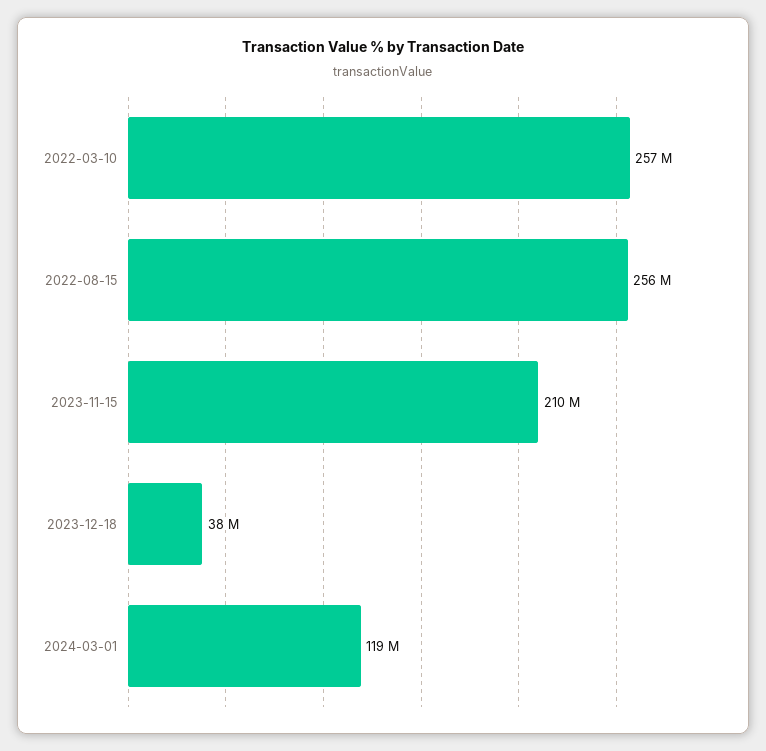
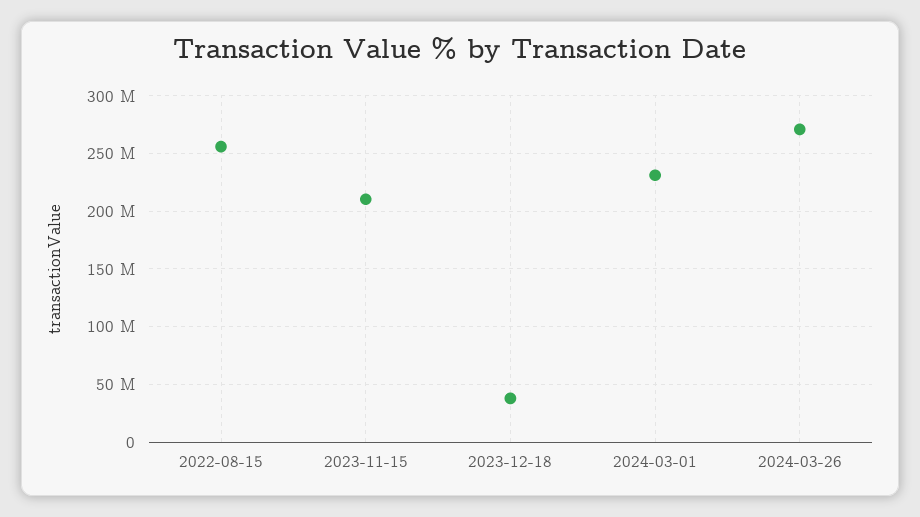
2022-03-10: 257000000 -> none
2024-03-01: 119000000 -> 230000000
2024-03-26: none -> 270000000

